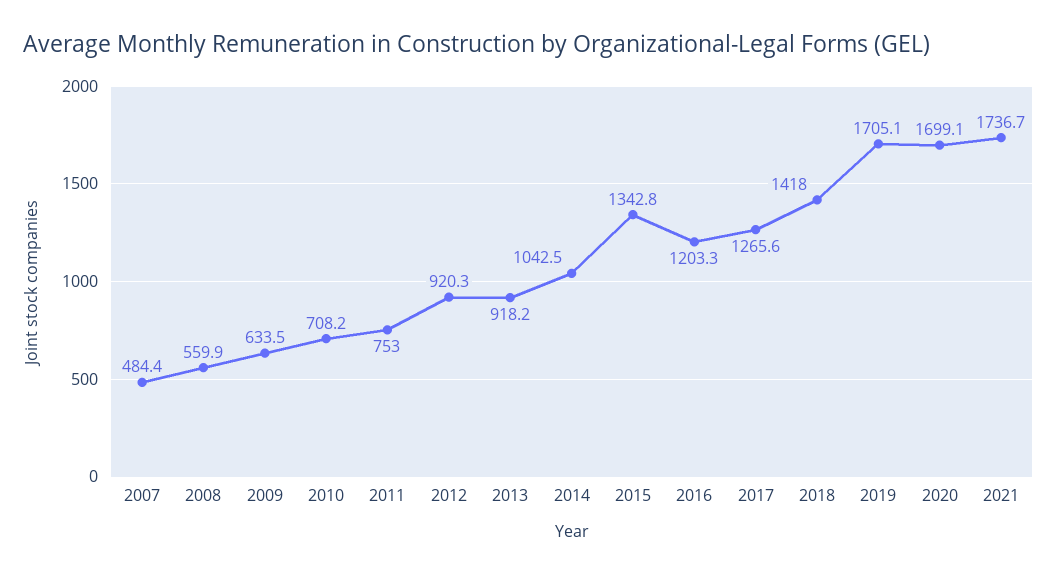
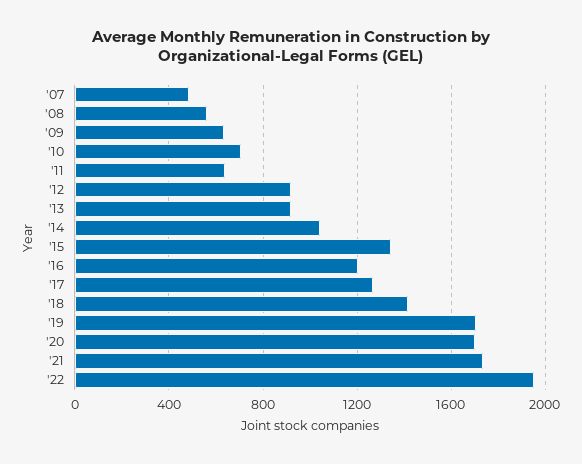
2011: 753 -> 650
'22: none -> 1950

